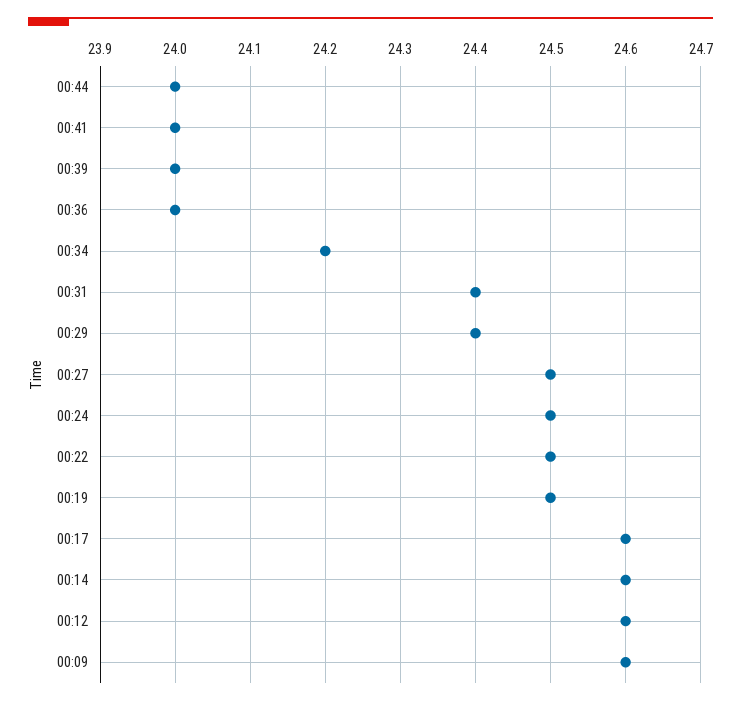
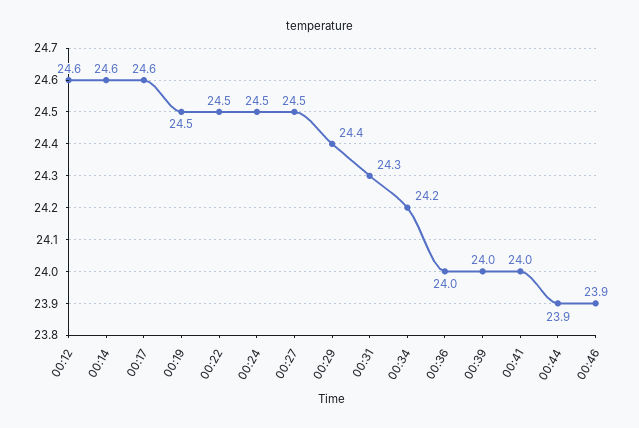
00:44: 24 -> 23.9
00:31: 24.4 -> 24.3
00:09: 24.6 -> none
00:46: none -> 23.9

